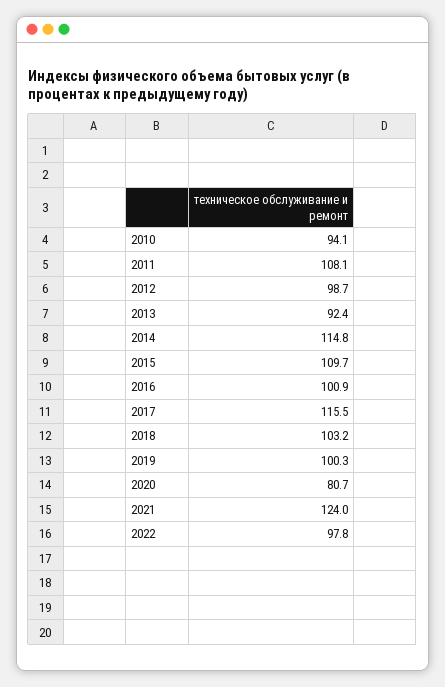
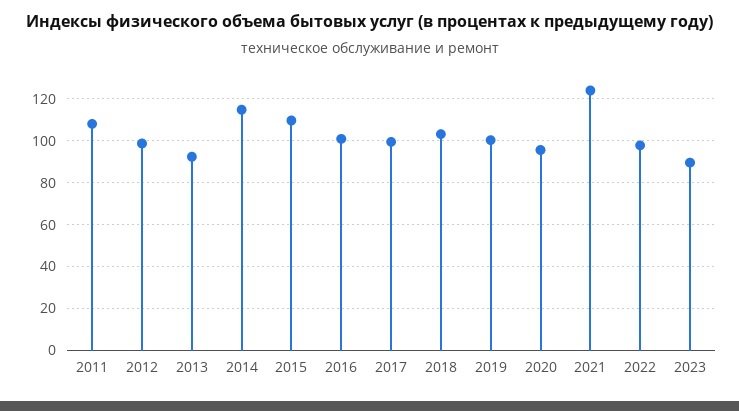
2010: 94.1 -> none
2017: 115.5 -> 100
2020: 80.7 -> 95
2023: none -> 90

